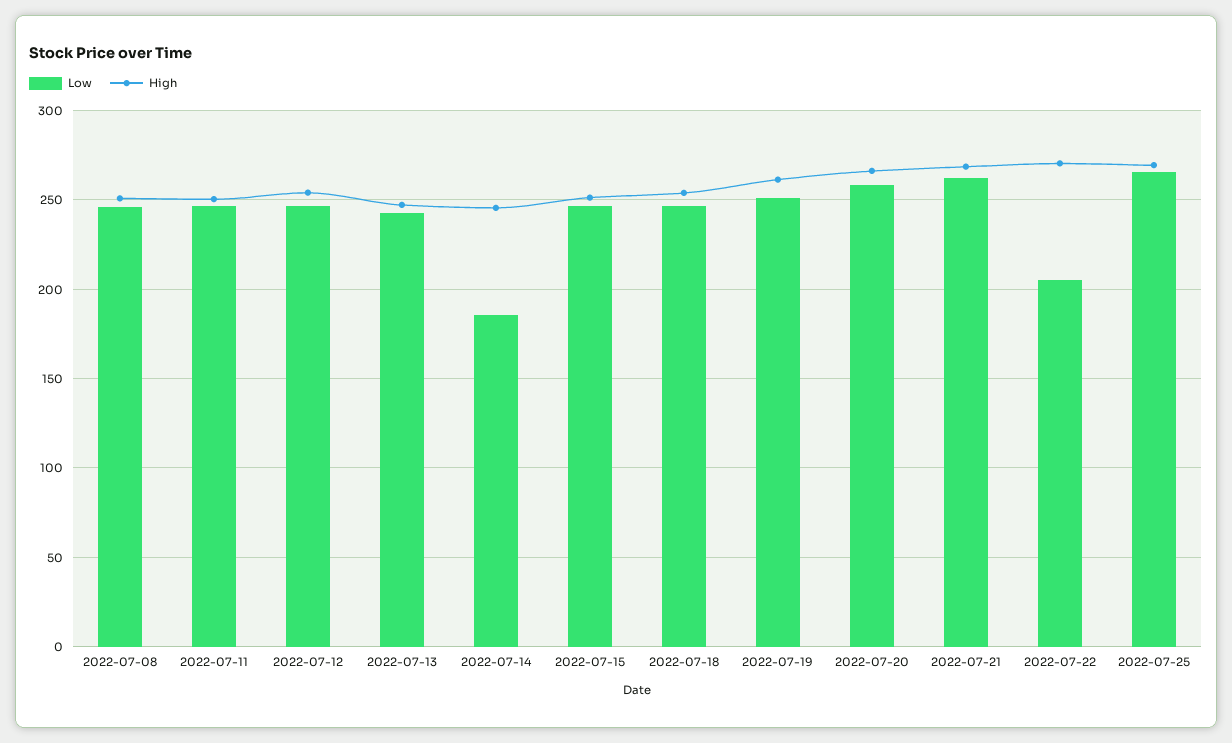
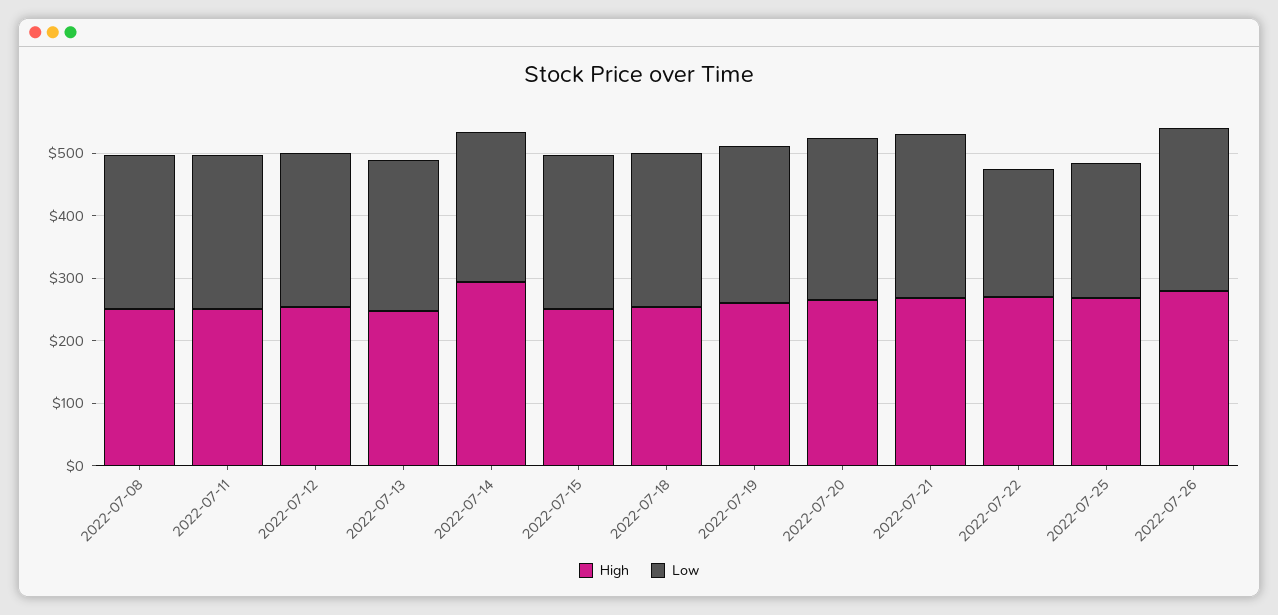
Low, 2022-07-14: 185 -> 240
High, 2022-07-14: 245 -> 300
Low, 2022-07-25: 265 -> 220
High, 2022-07-26: none -> 280
Low, 2022-07-26: none -> 260

